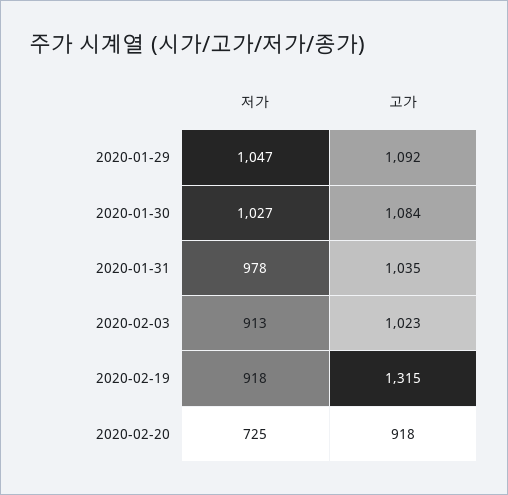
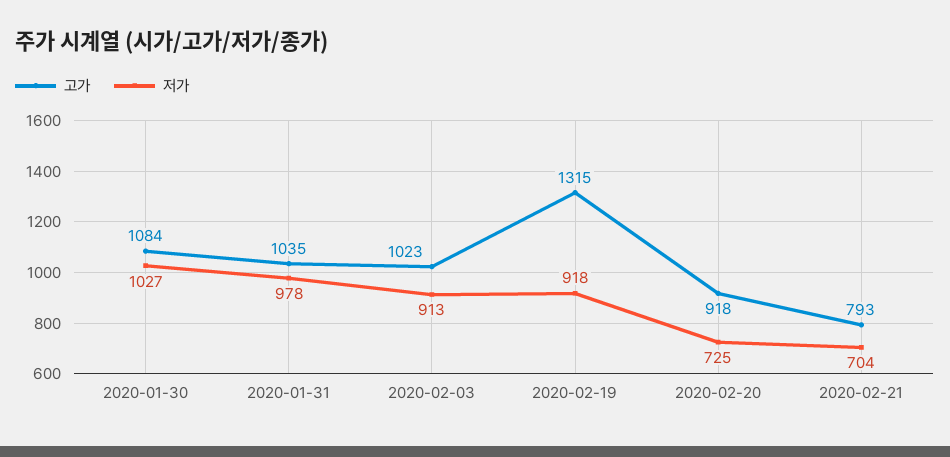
저가, 2020-01-29: 1047 -> none
고가, 2020-01-29: 1092 -> none
고가, 2020-02-21: none -> 793
저가, 2020-02-21: none -> 704

